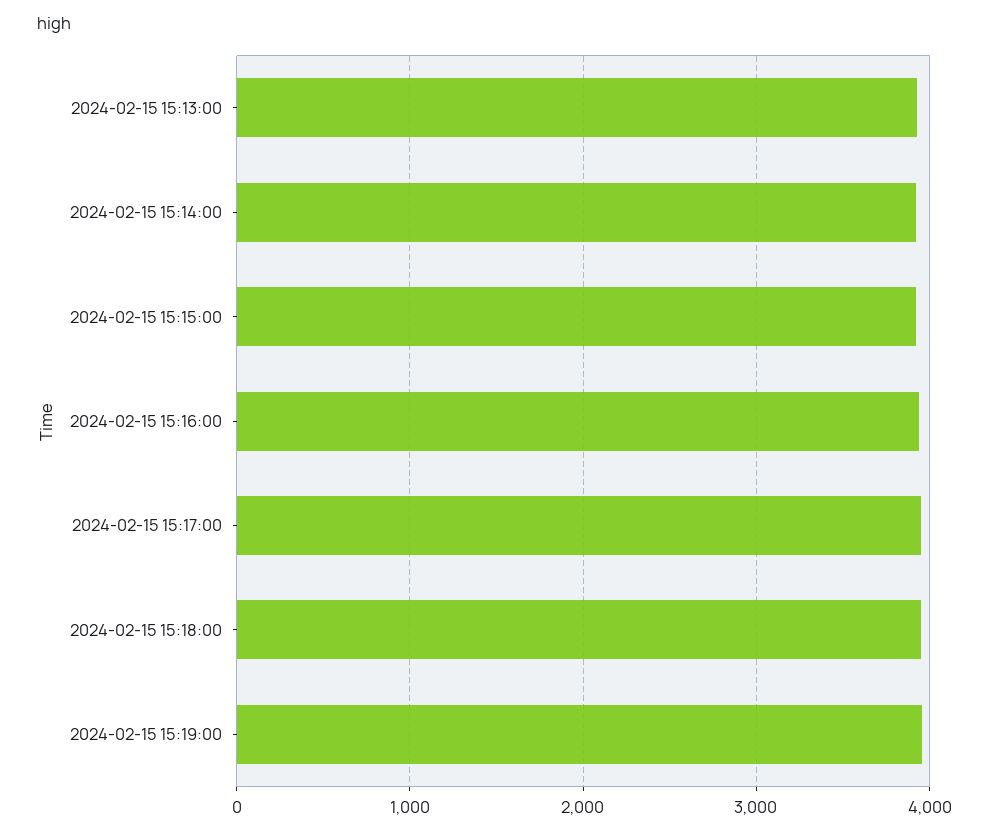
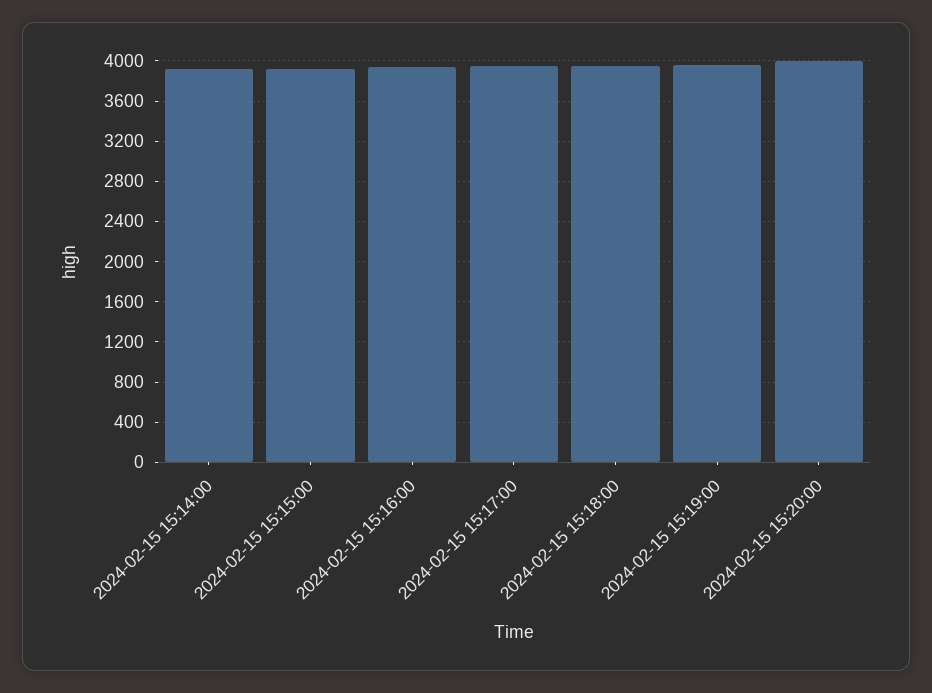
2024-02-15 15:13:00: 3900 -> none
2024-02-15 15:20:00: none -> 4000

